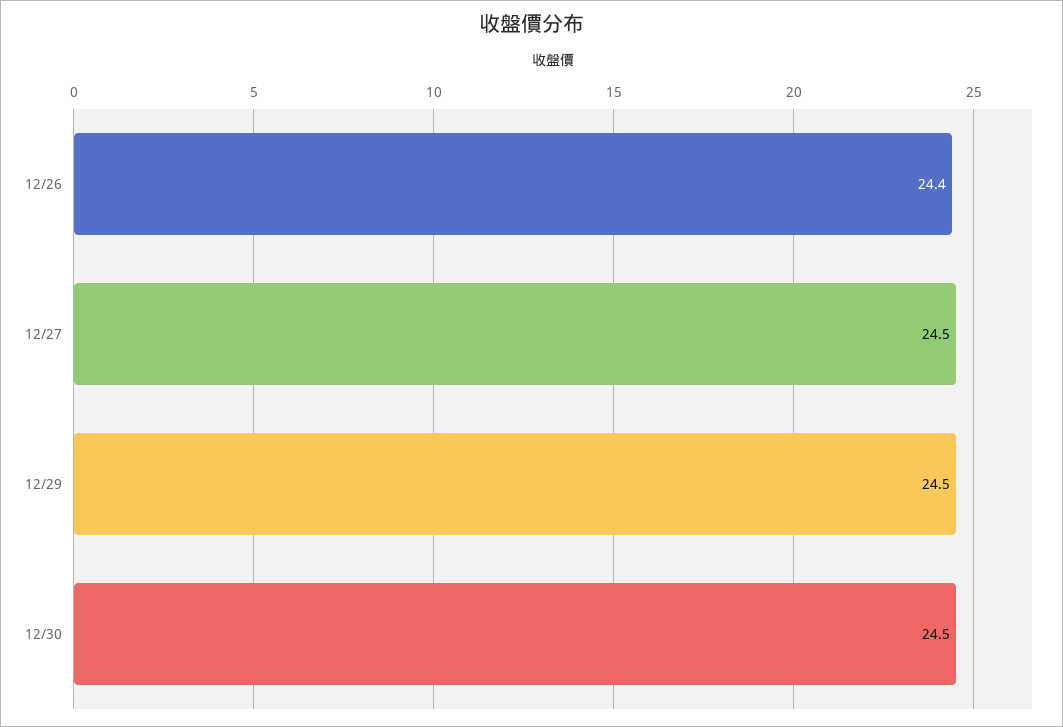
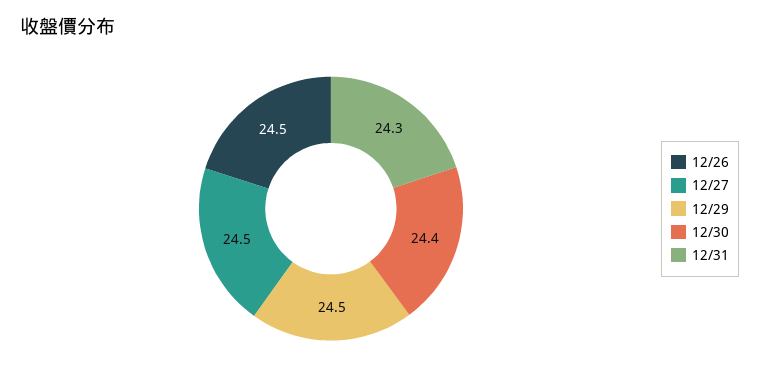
12/26: 24.4 -> 24.5
12/30: 24.5 -> 24.4
12/31: none -> 24.3

